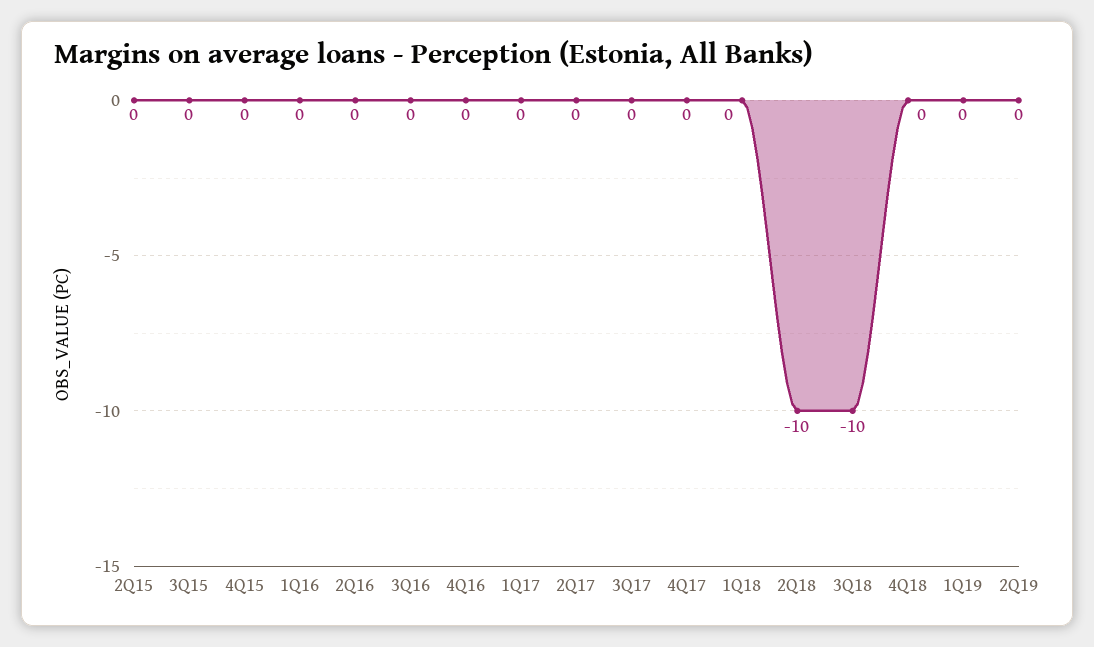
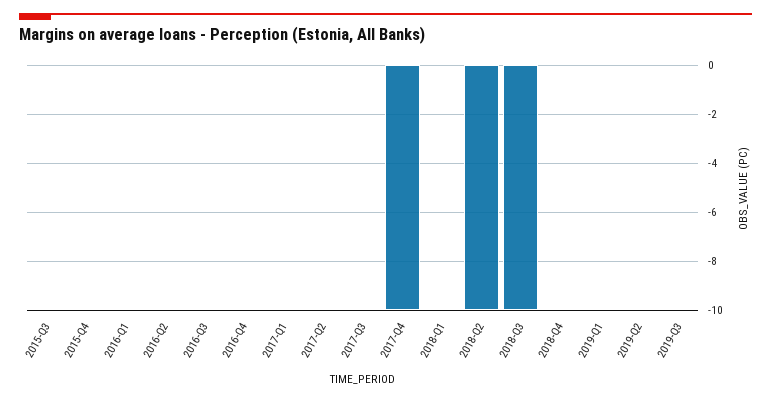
2Q15: 0 -> none
4Q17: 0 -> -10
2019-Q3: none -> 0

